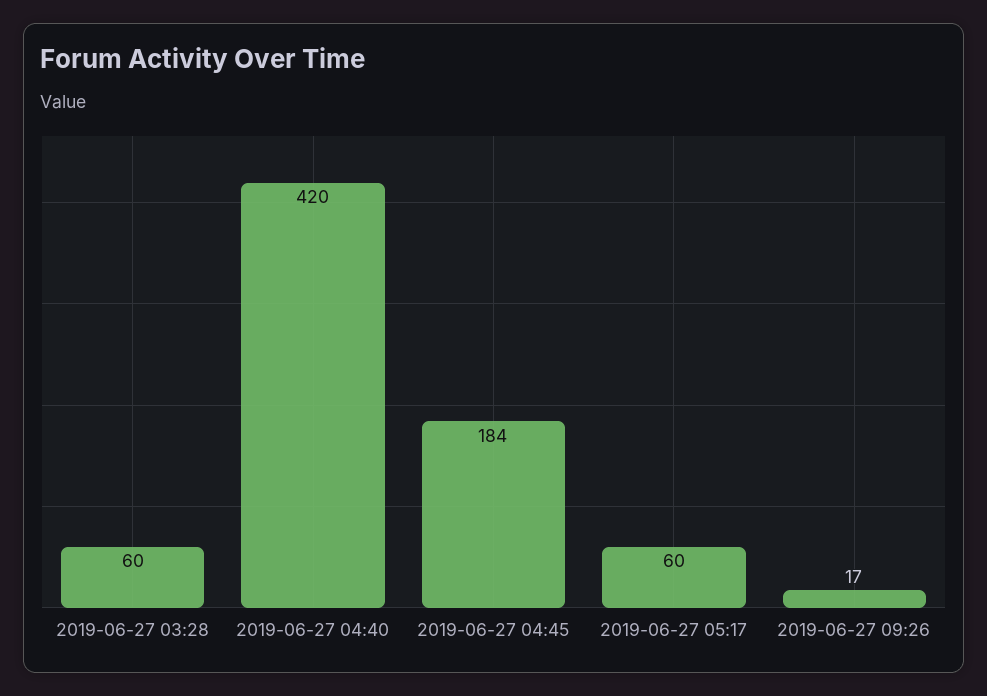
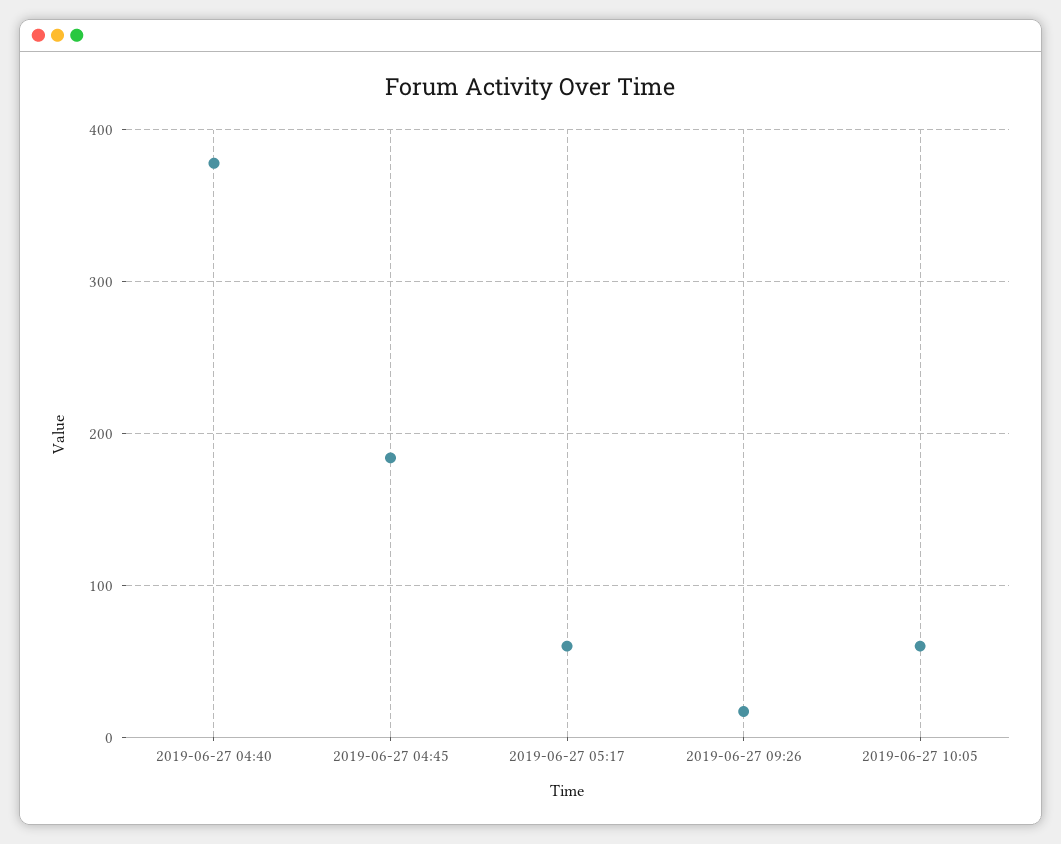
2019-06-27 03:28: 60 -> none
2019-06-27 04:40: 420 -> 380
2019-06-27 10:05: none -> 60

